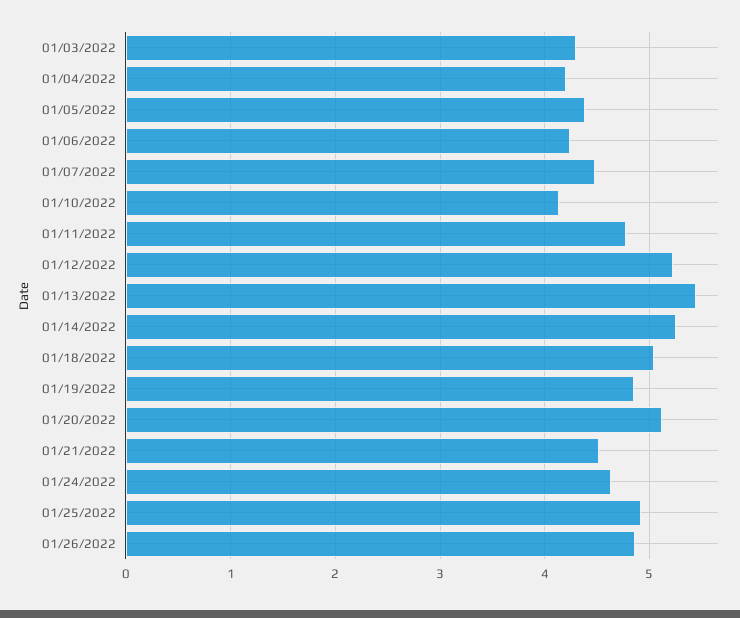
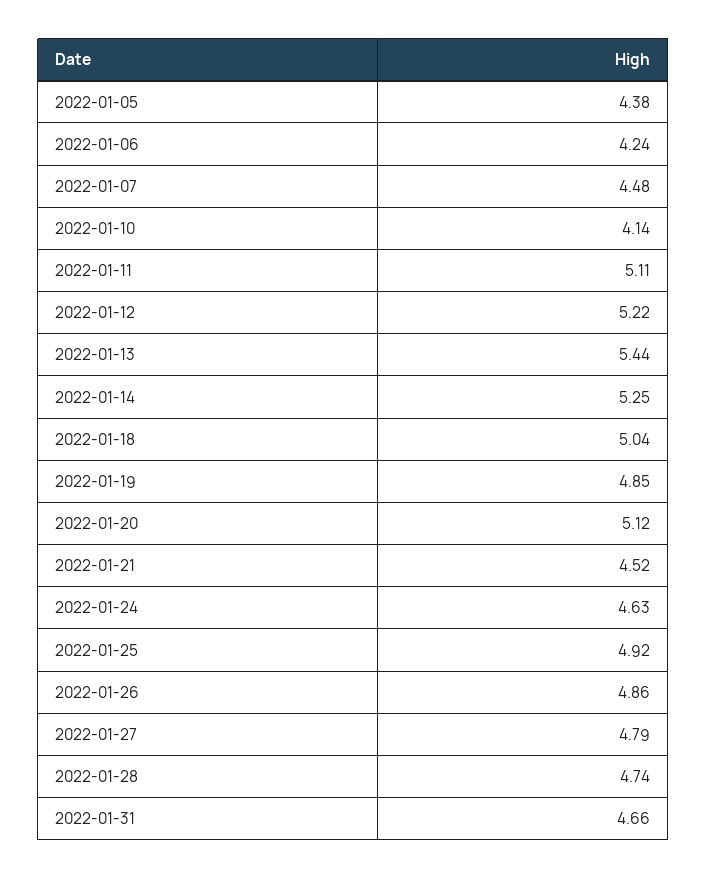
01/03/2022: 4.3 -> none
01/04/2022: 4.2 -> none
01/11/2022: 4.8 -> 5.11
2022-01-27: none -> 4.79
2022-01-28: none -> 4.74
2022-01-31: none -> 4.66

